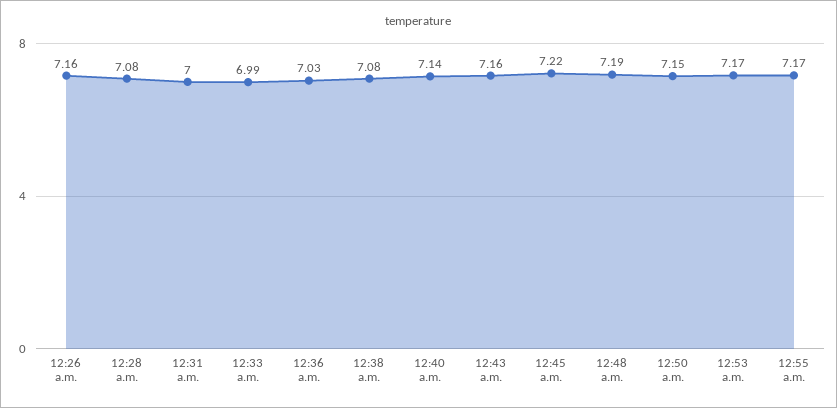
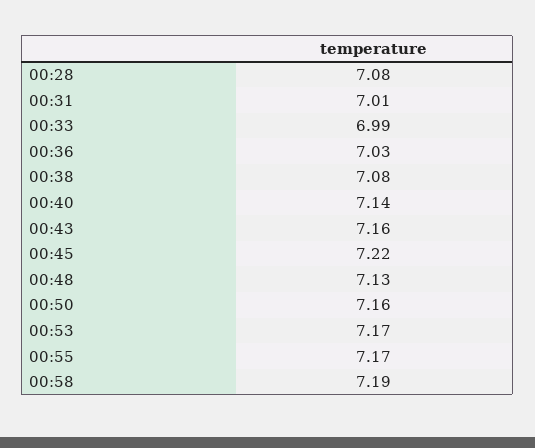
12:26 a.m.: 7.16 -> none
12:31 a.m.: 7 -> 7.01
12:48 a.m.: 7.19 -> 7.13
12:50 a.m.: 7.15 -> 7.16
00:58: none -> 7.19

